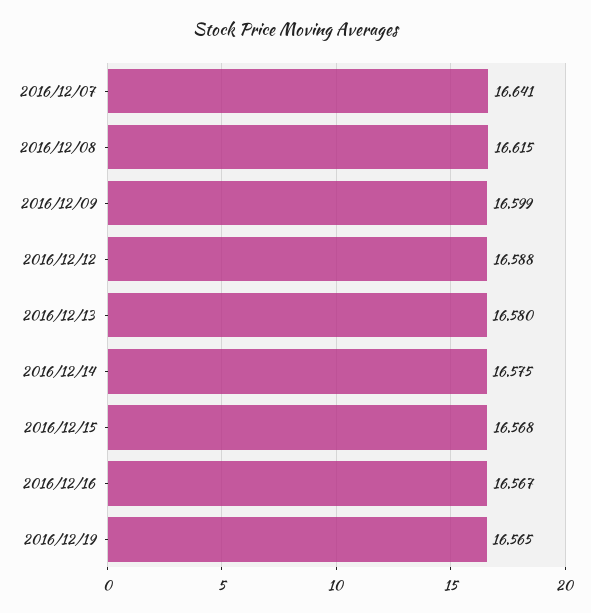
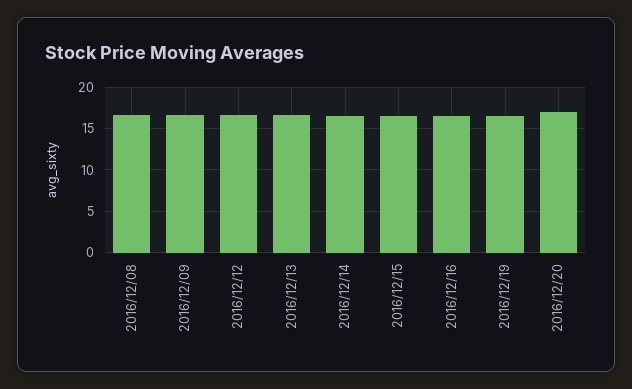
2016/12/07: 16.641 -> none
2016/12/20: none -> 17

